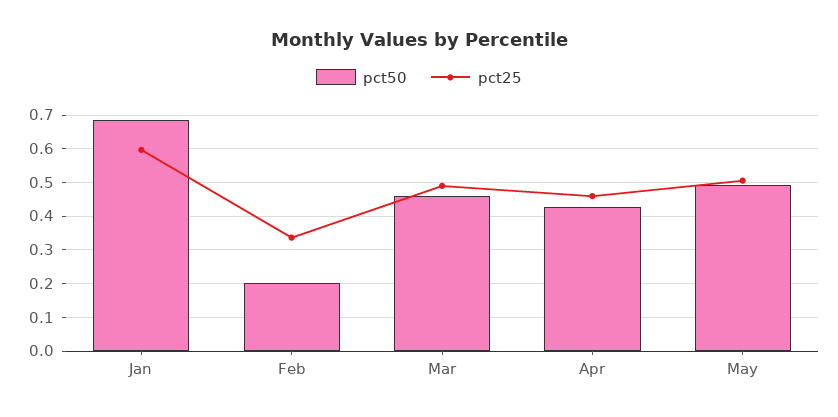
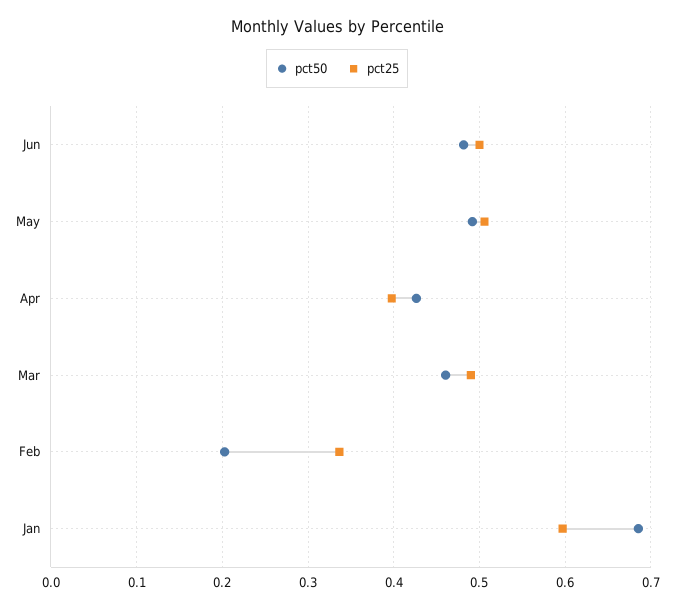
pct25, Apr: 0.46 -> 0.4
pct50, Jun: none -> 0.48
pct25, Jun: none -> 0.5

